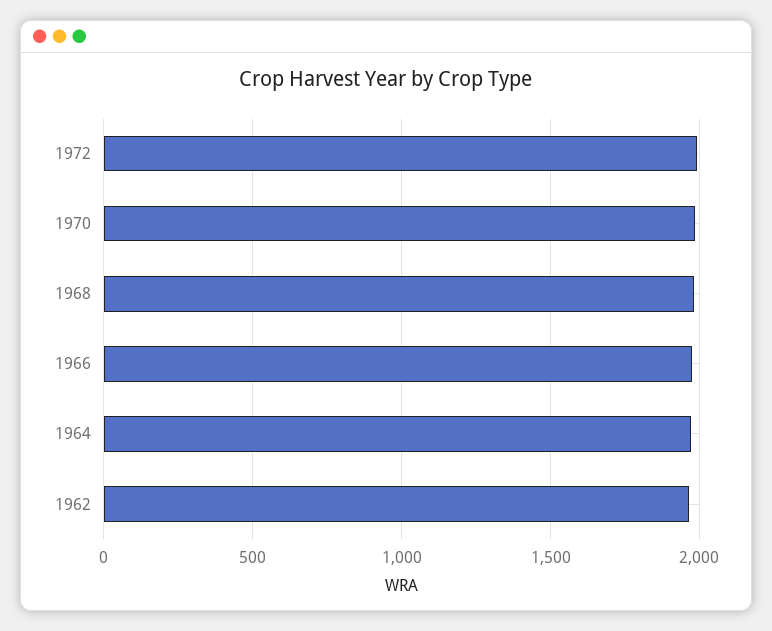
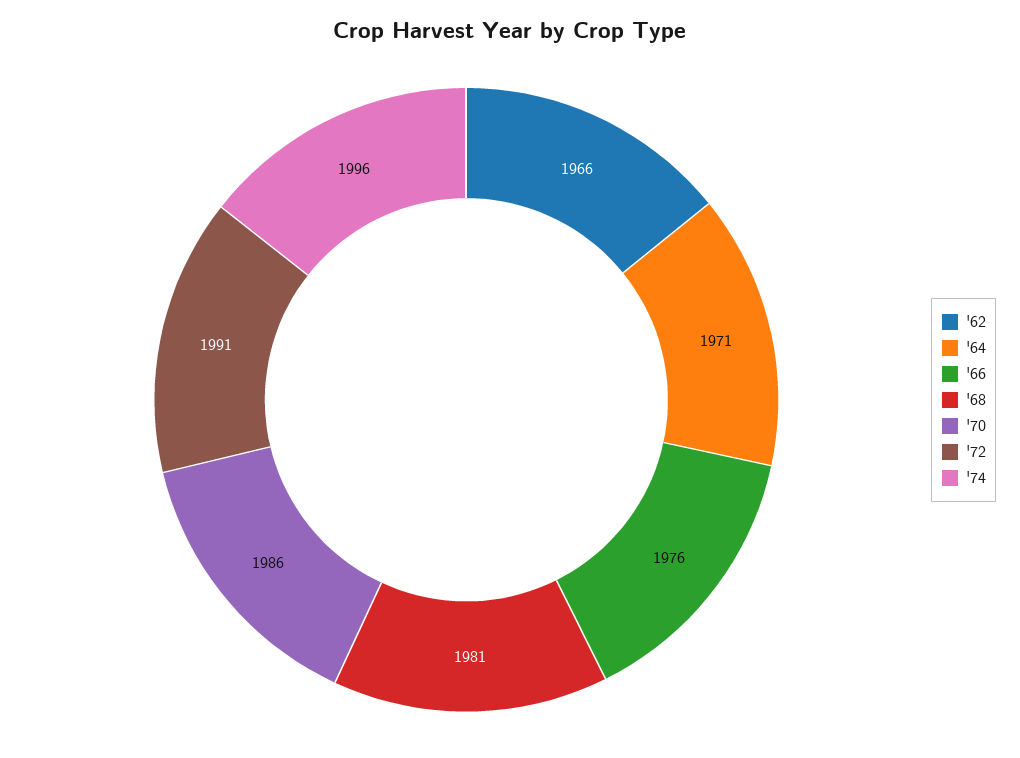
'74: none -> 1996

